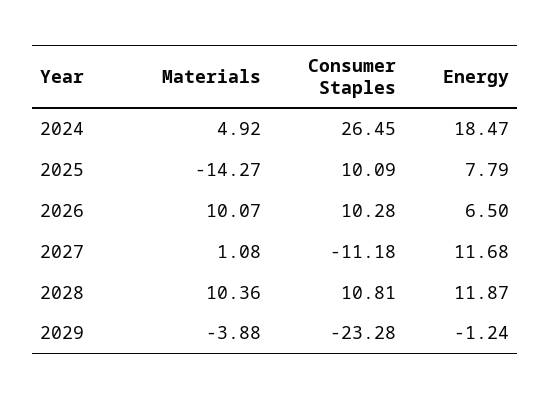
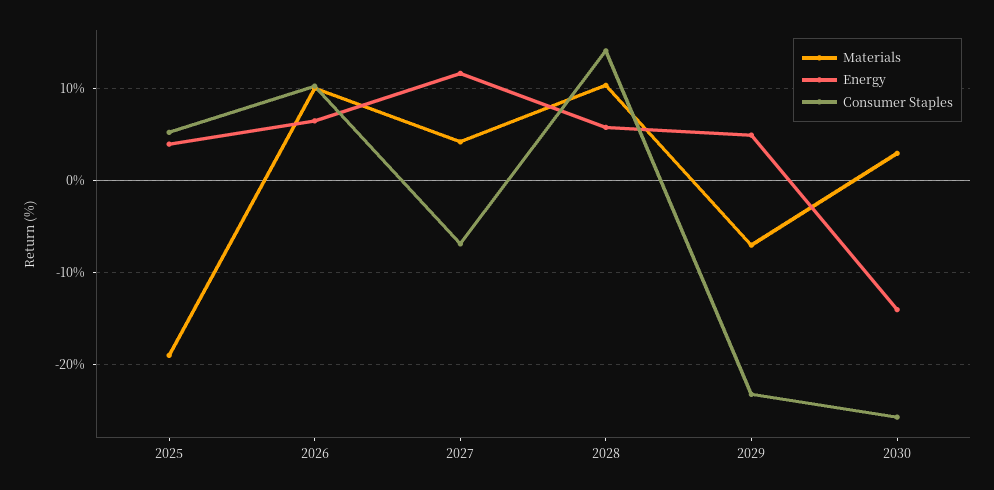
Materials, 2024: 4.92 -> none
Consumer Staples, 2024: 26.45 -> none
Energy, 2024: 18.47 -> none
Materials, 2025: -14.27 -> -19
Consumer Staples, 2025: 10.09 -> 5
Energy, 2025: 7.79 -> 4
Materials, 2027: 1.08 -> 4
Consumer Staples, 2027: -11.18 -> -7
Consumer Staples, 2028: 10.81 -> 14
Energy, 2028: 11.87 -> 6
Materials, 2029: -3.88 -> -7
Energy, 2029: -1.24 -> 5
Materials, 2030: none -> 3
Energy, 2030: none -> -14
Consumer Staples, 2030: none -> -26

